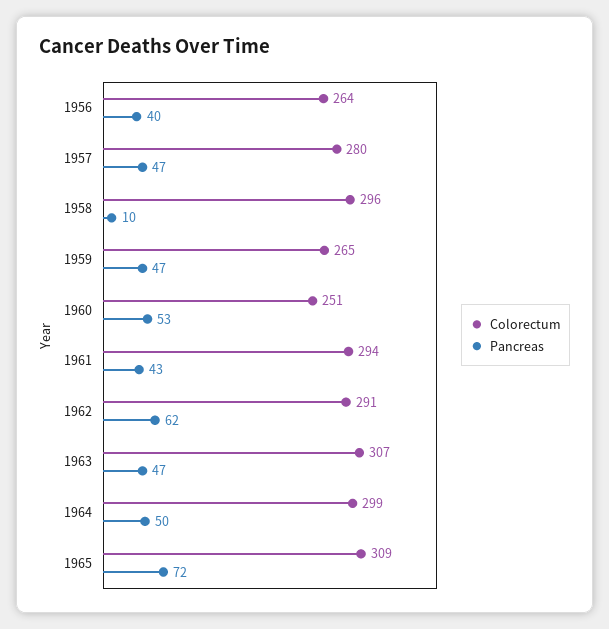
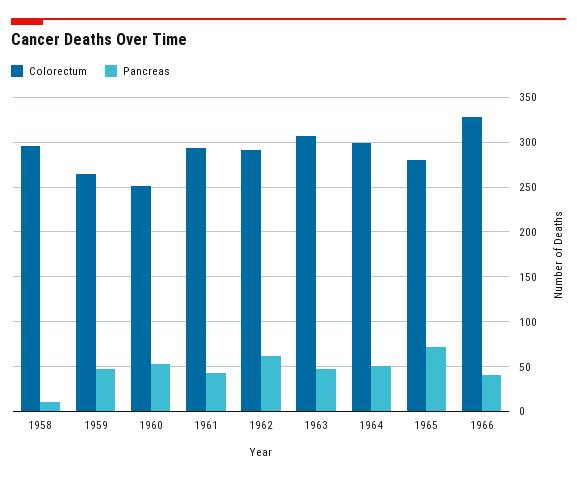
Colorectum, 1956: 264 -> none
Pancreas, 1956: 40 -> none
Colorectum, 1957: 280 -> none
Pancreas, 1957: 47 -> none
Colorectum, 1965: 309 -> 280
Colorectum, 1966: none -> 330
Pancreas, 1966: none -> 40

